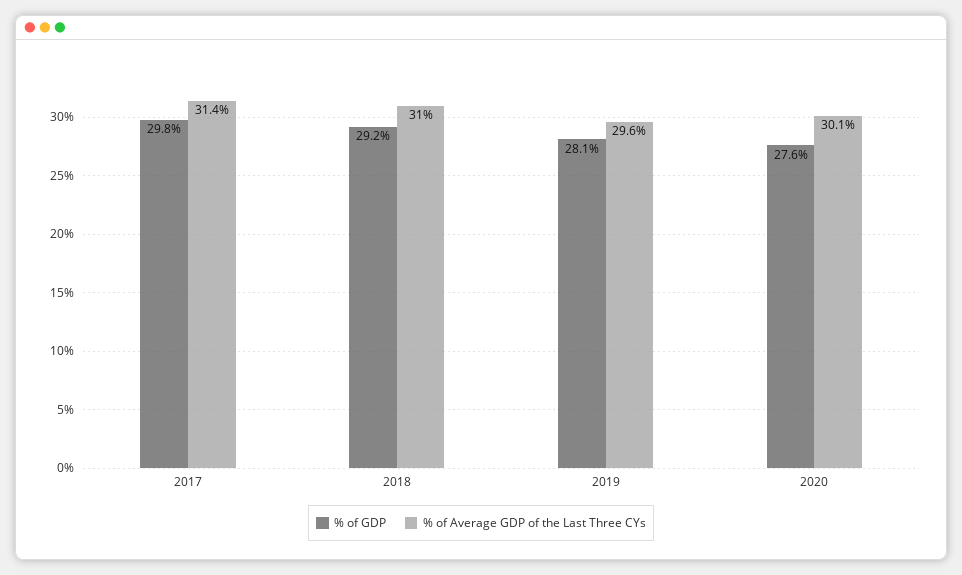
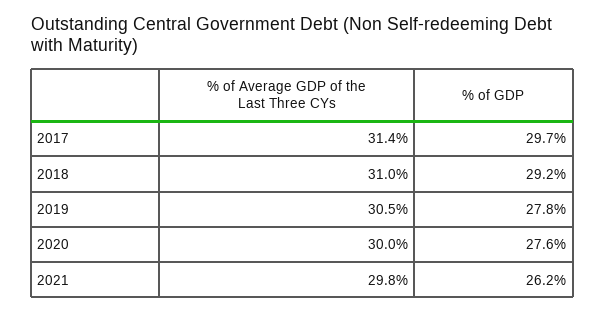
% of GDP, 2017: 29.8 -> 29.7
% of GDP, 2019: 28.1 -> 27.8
% of Average GDP of the Last Three CYs, 2019: 29.6 -> 30.5
% of Average GDP of the Last Three CYs, 2020: 30.1 -> 30
% of Average GDP of the Last Three CYs, 2021: none -> 29.8
% of GDP, 2021: none -> 26.2

